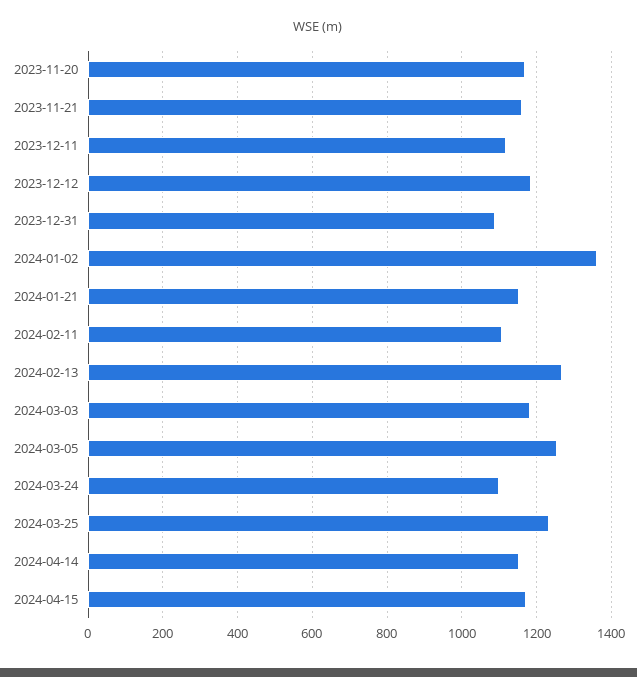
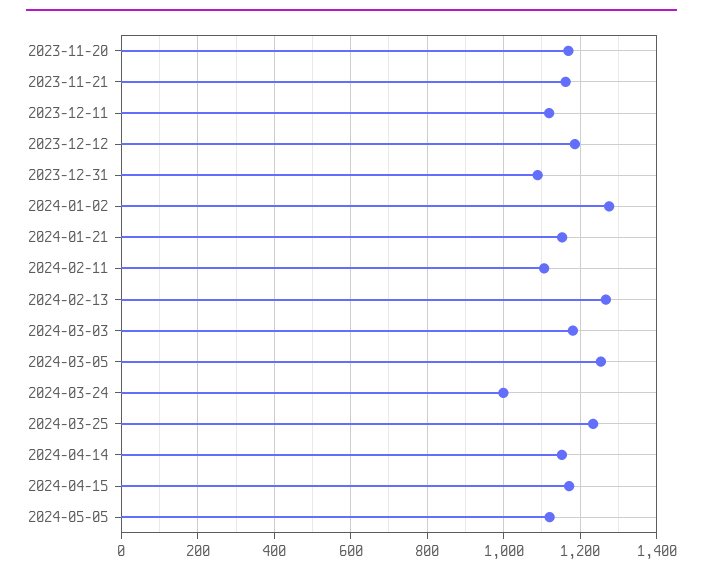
2024-01-02: 1360 -> 1280
2024-03-24: 1100 -> 1000
2024-05-05: none -> 1120

